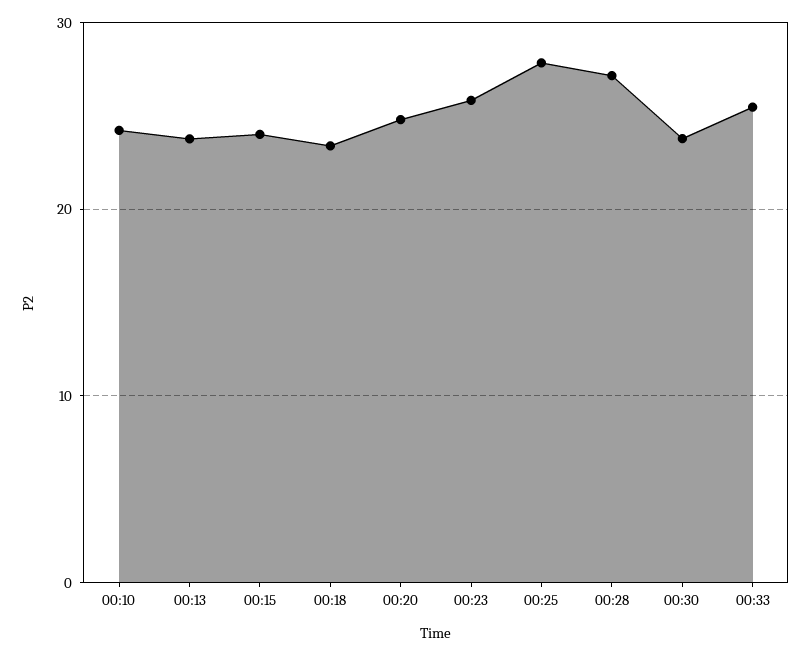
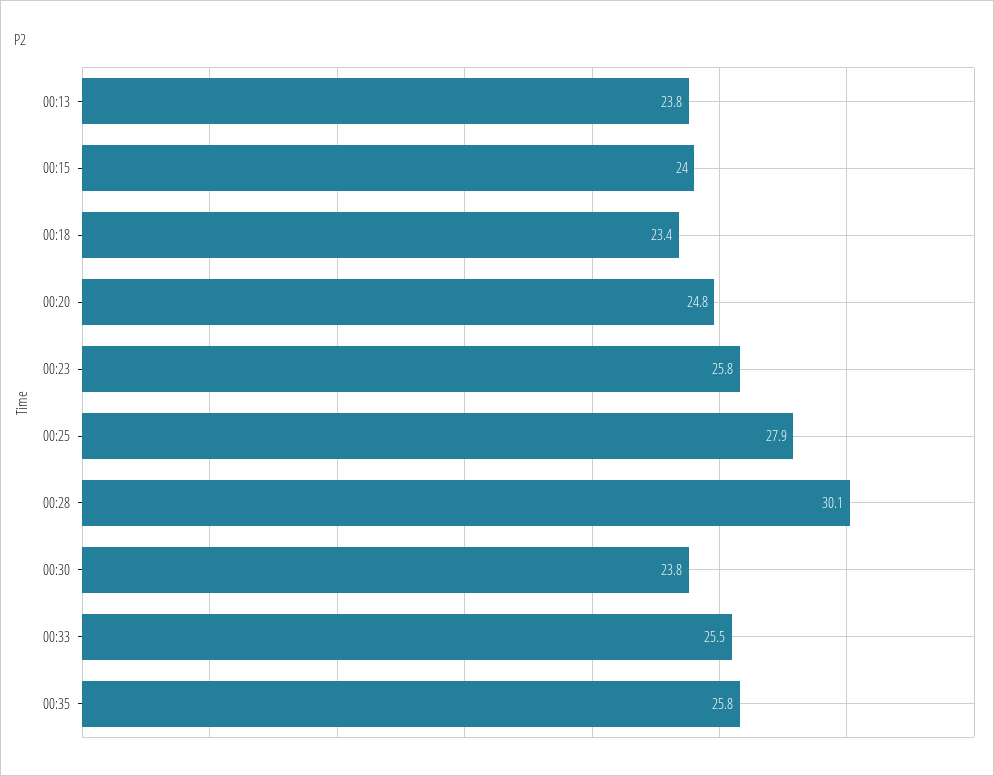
00:10: 24 -> none
00:28: 27 -> 30.1
00:35: none -> 25.8

